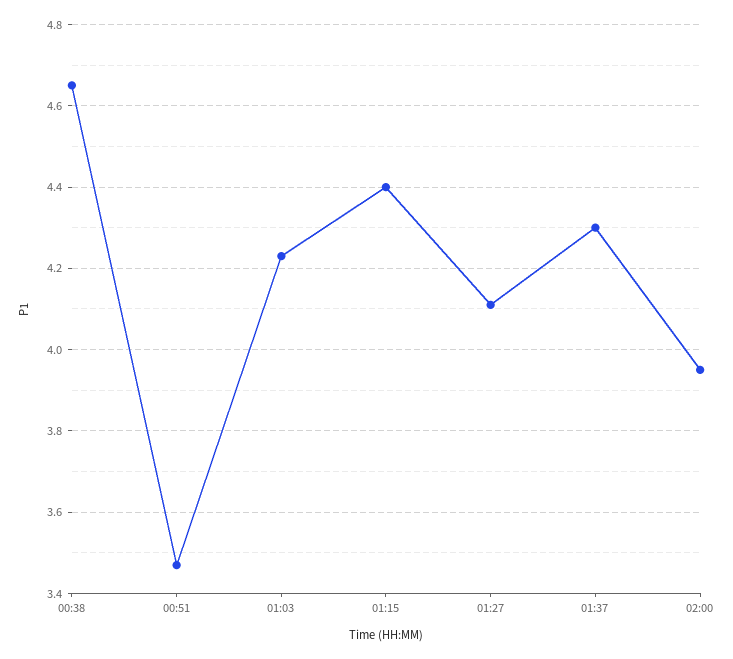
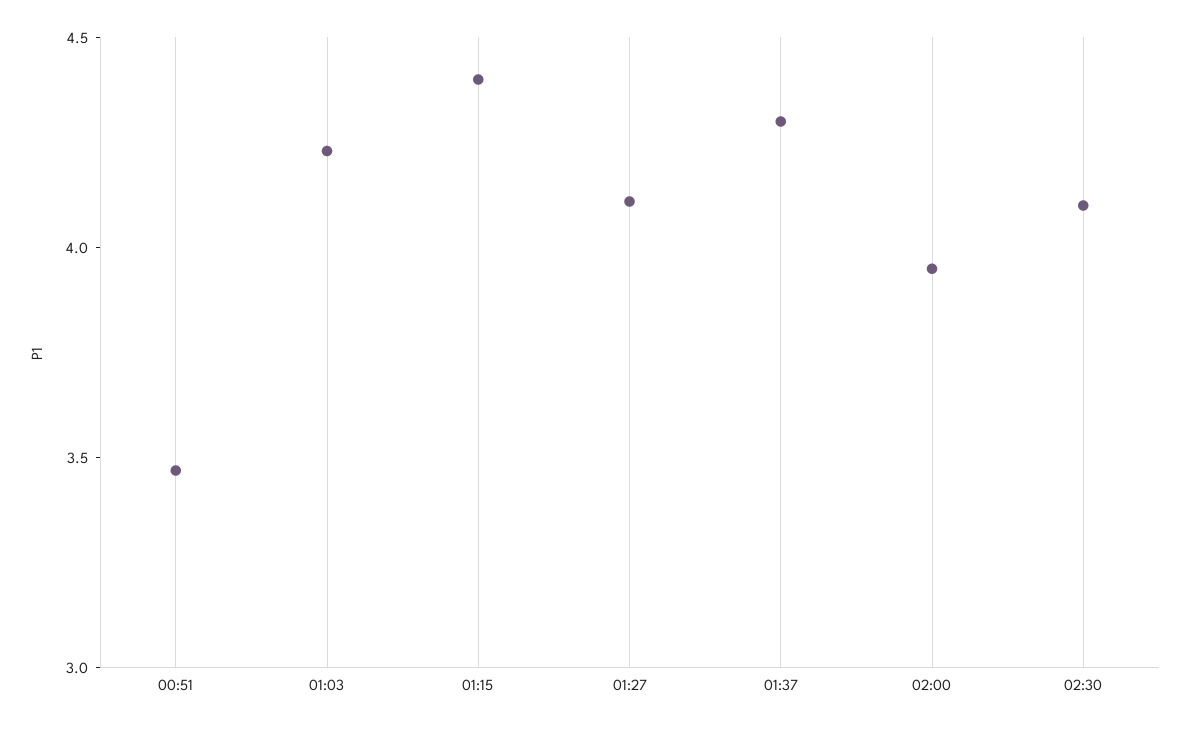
00:38: 4.65 -> none
02:30: none -> 4.1

